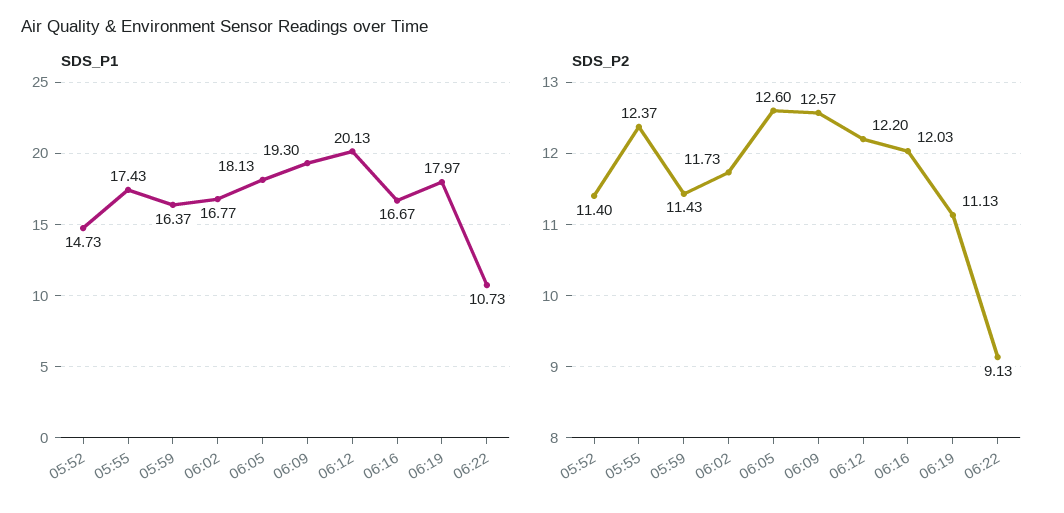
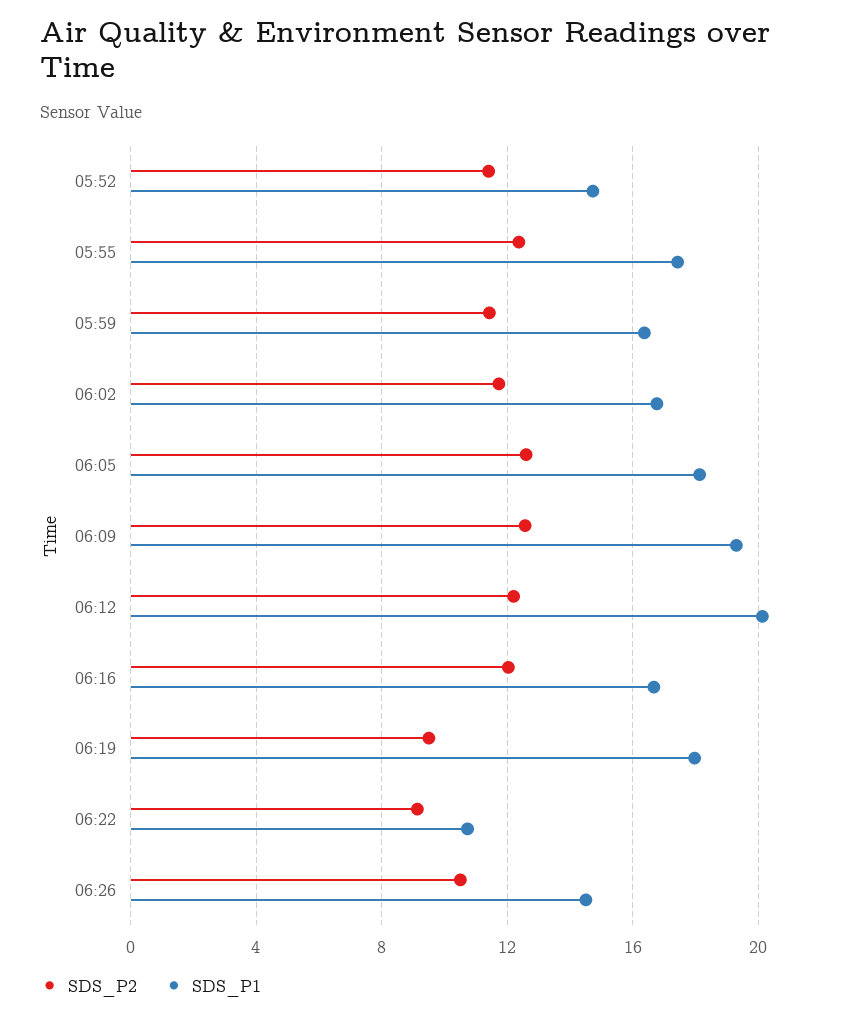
SDS_P2, 06:19: 11.13 -> 9.5
SDS_P2, 06:26: none -> 10.5
SDS_P1, 06:26: none -> 14.5

